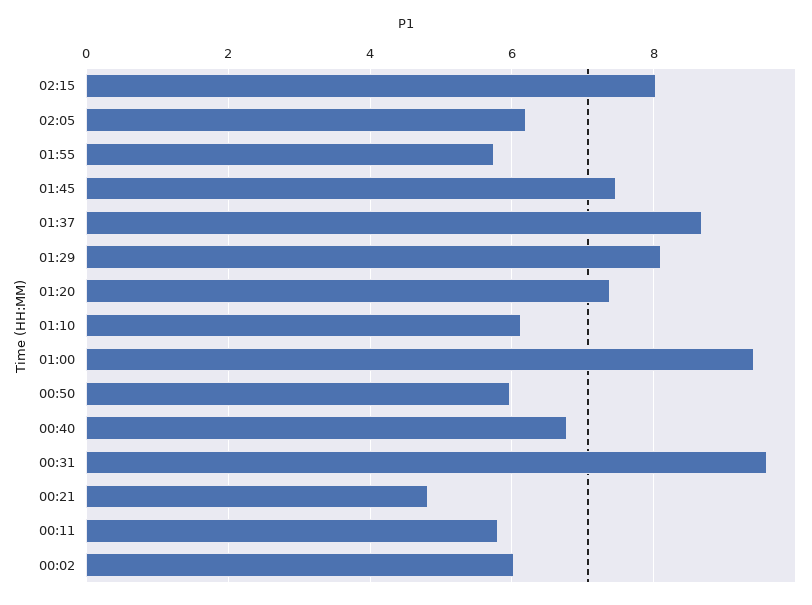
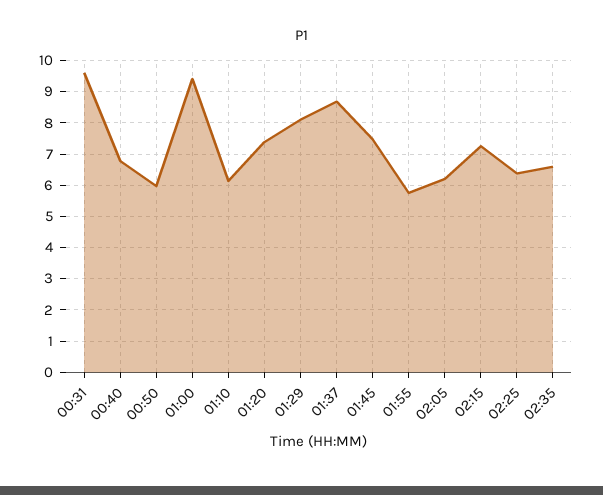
02:15: 8 -> 7.2
00:21: 4.8 -> none
00:11: 5.8 -> none
00:02: 6 -> none
02:25: none -> 6.4
02:35: none -> 6.6

